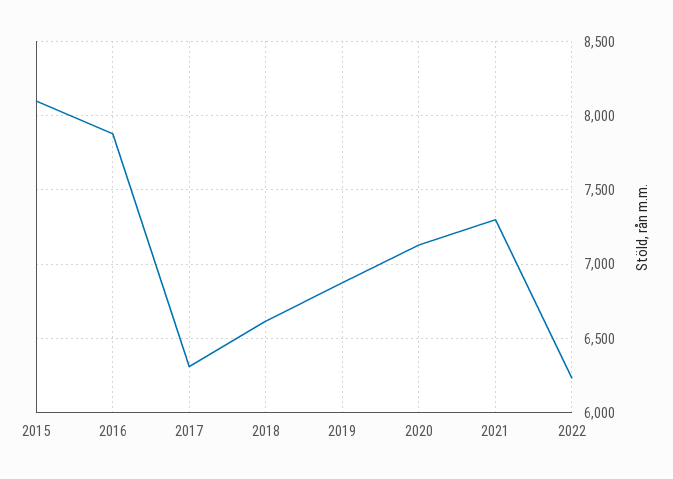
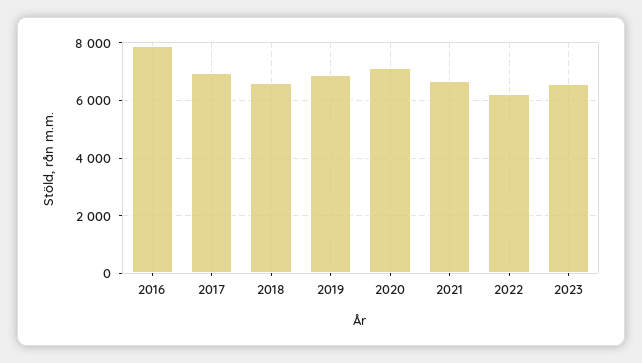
2015: 8100 -> none
2017: 6300 -> 7000
2021: 7300 -> 6750
2023: none -> 6500

